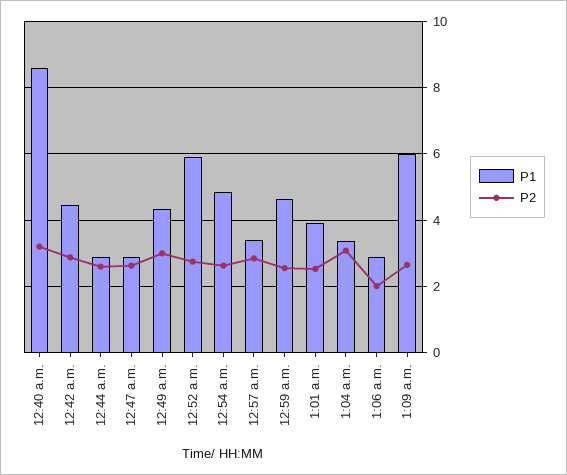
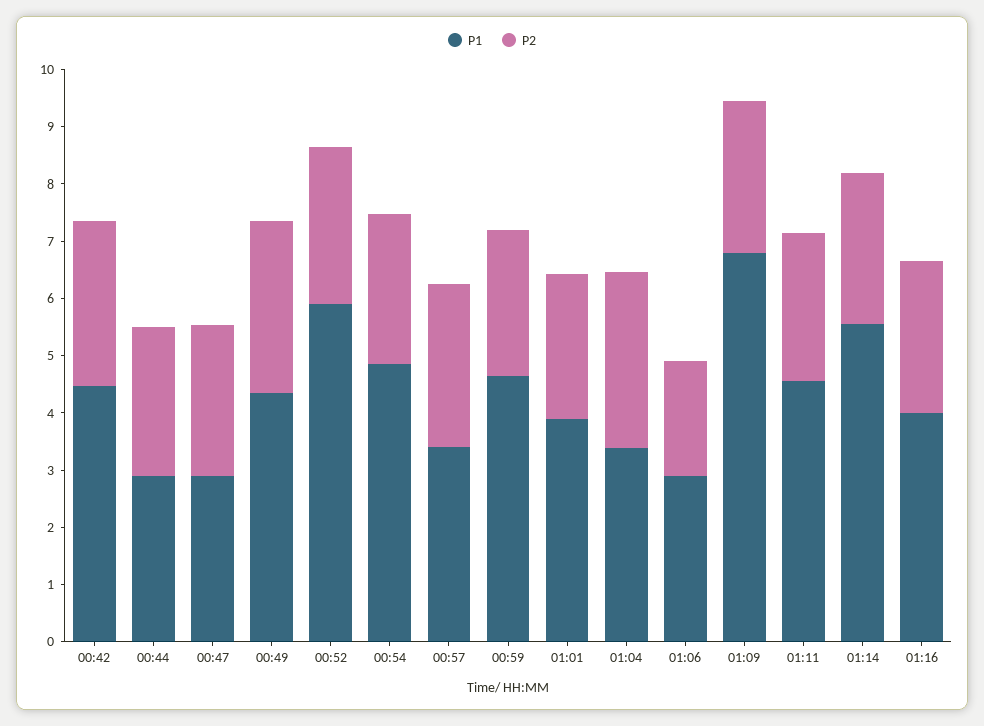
P1, 12:40 a.m.: 8.6 -> none
P2, 12:40 a.m.: 3.2 -> none
P1, 1:09 a.m.: 6 -> 6.8
P1, 01:11: none -> 4.6
P2, 01:11: none -> 2.6
P1, 01:14: none -> 5.6
P2, 01:14: none -> 2.6
P1, 01:16: none -> 4
P2, 01:16: none -> 2.6

